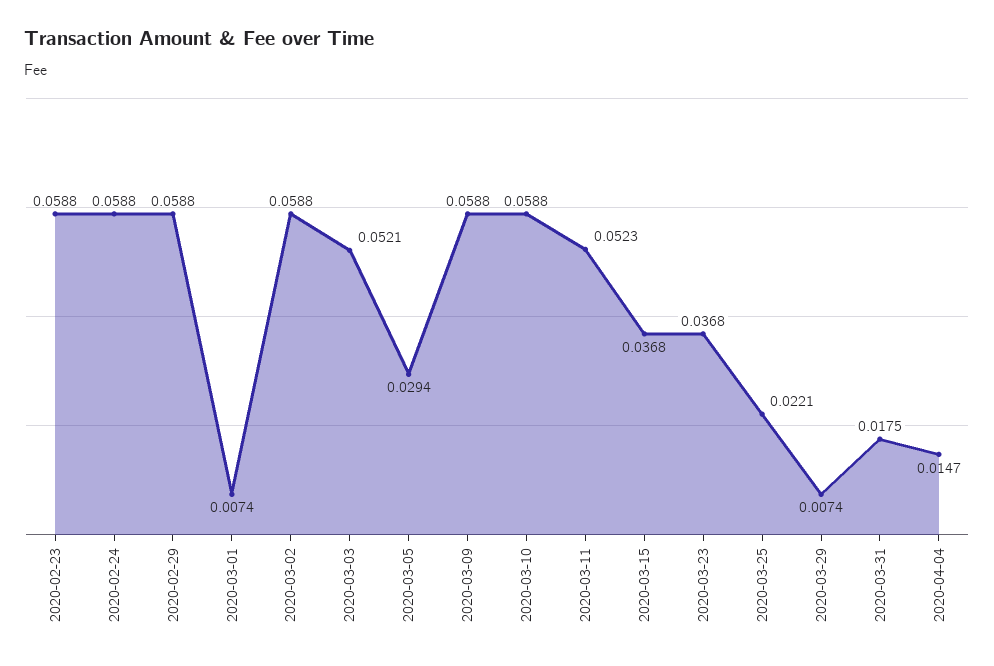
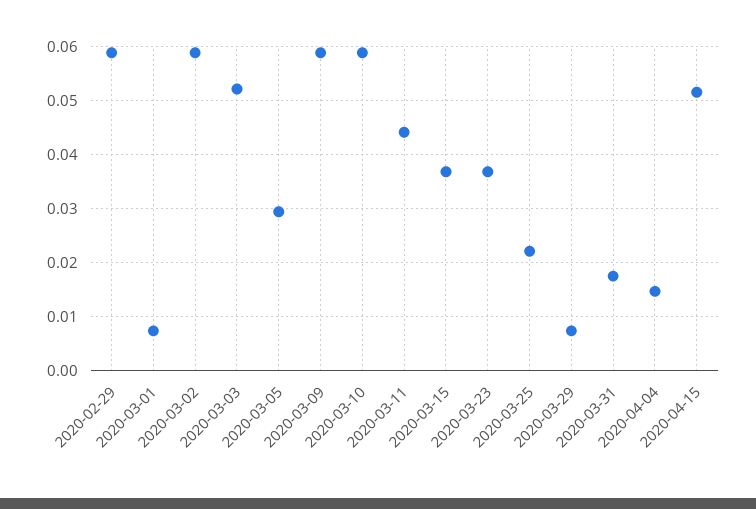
2020-02-23: 0.0588 -> none
2020-02-24: 0.0588 -> none
2020-03-11: 0.0523 -> 0.044
2020-04-15: none -> 0.052

